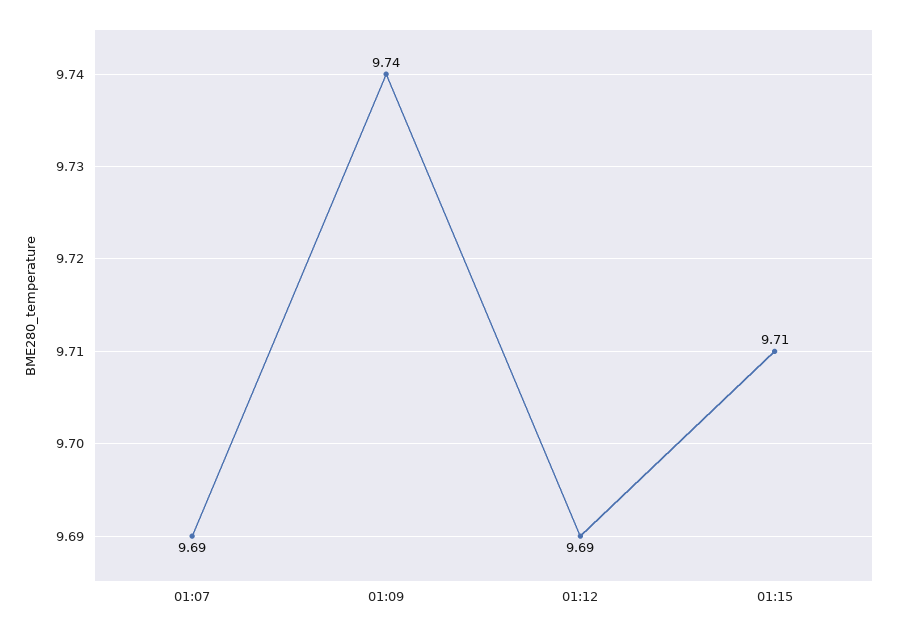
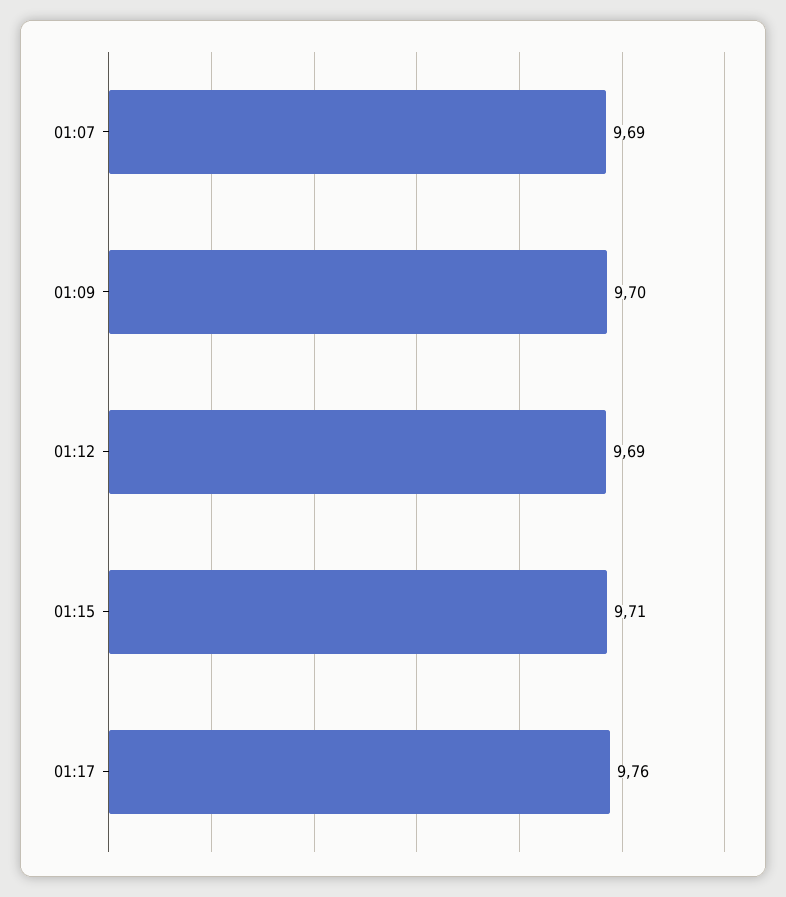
01:09: 9.74 -> 9.7
01:17: none -> 9.76

